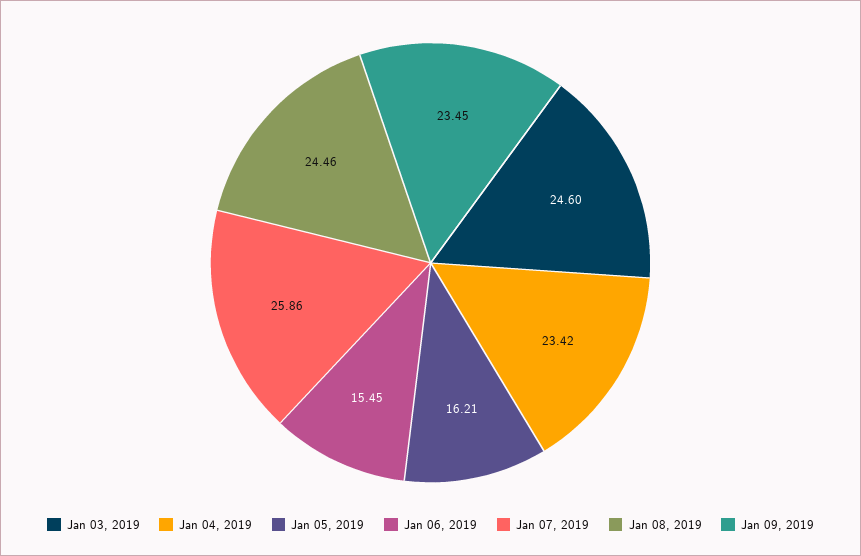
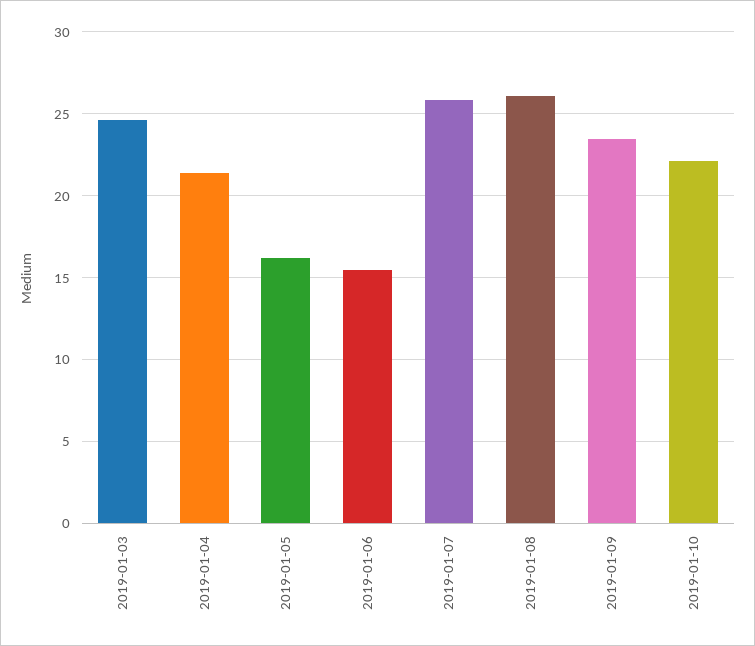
Jan 04, 2019: 23.42 -> 21.5
Jan 08, 2019: 24.46 -> 26
2019-01-10: none -> 22

